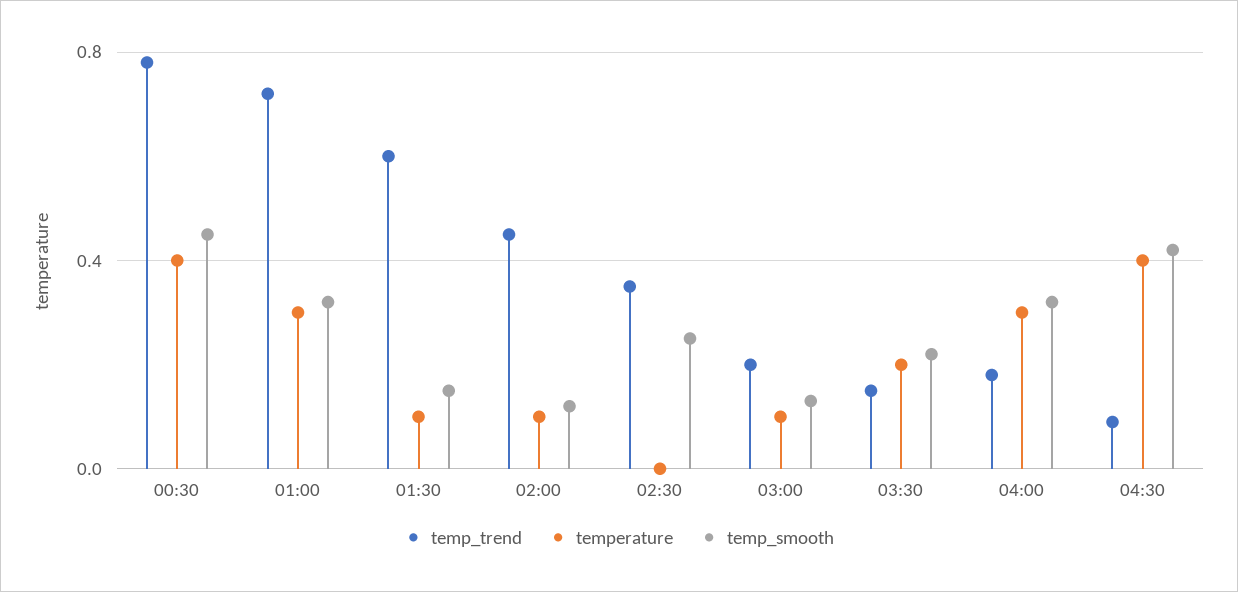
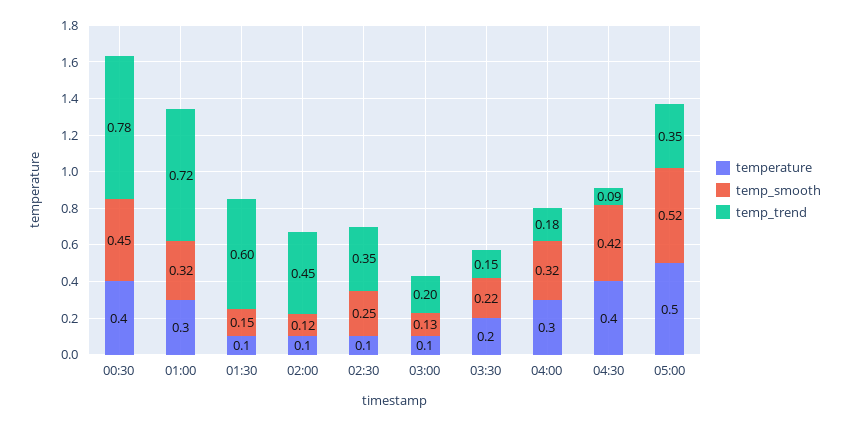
temperature, 02:30: 0 -> 0.1
temperature, 05:00: none -> 0.5
temp_smooth, 05:00: none -> 0.52
temp_trend, 05:00: none -> 0.35

